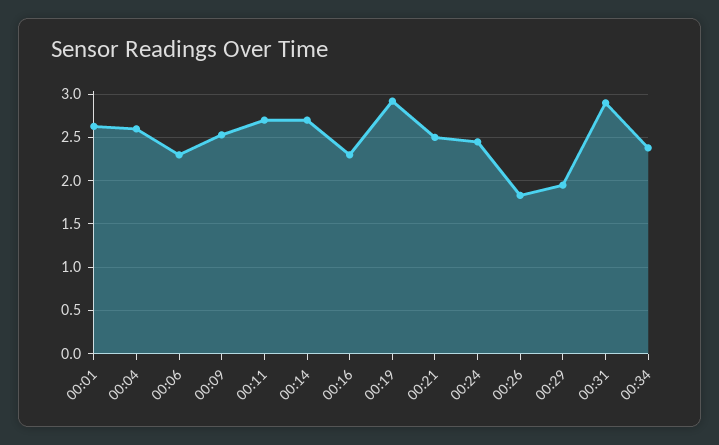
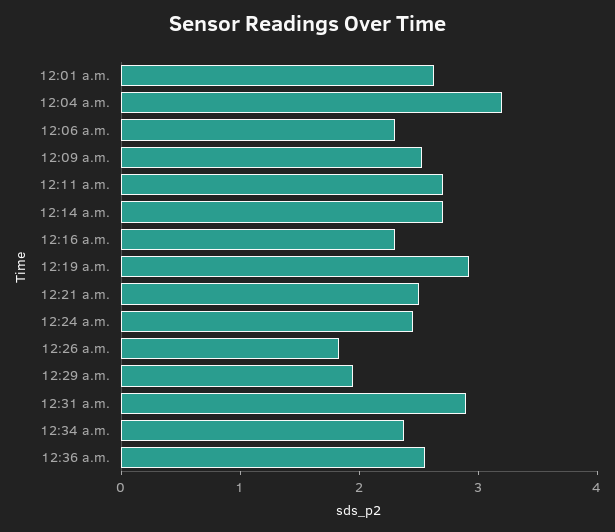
00:04: 2.6 -> 3.2
12:36 a.m.: none -> 2.6

